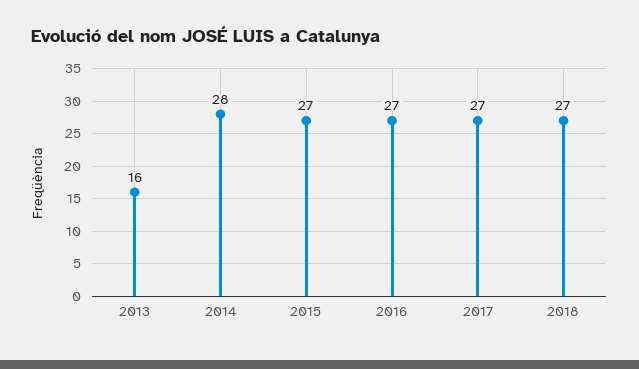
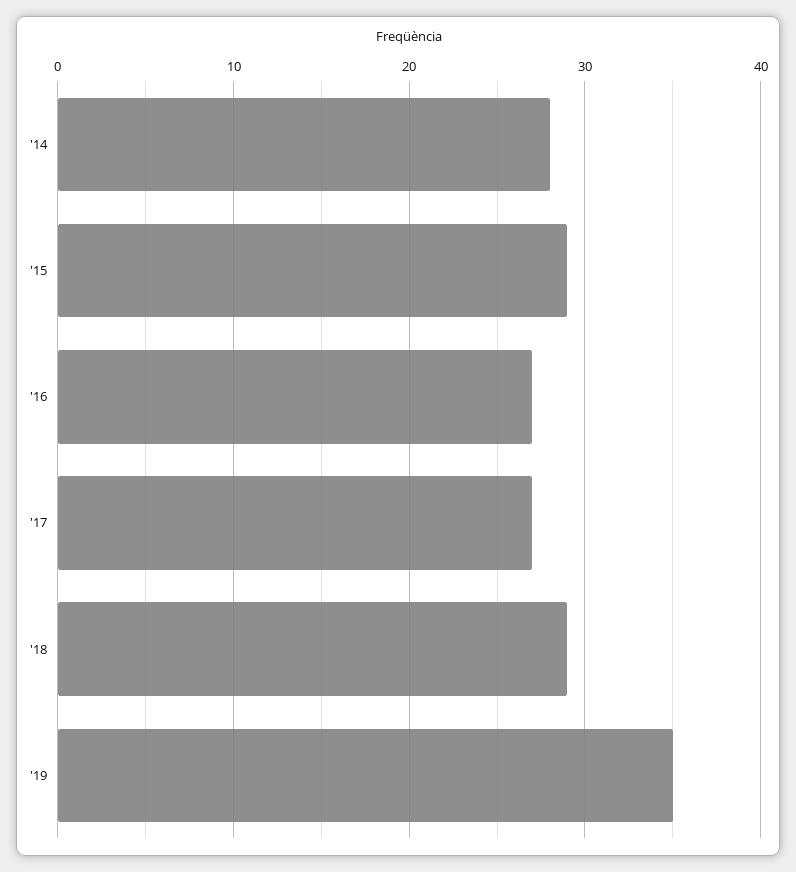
2013: 16 -> none
2015: 27 -> 29
2018: 27 -> 29
'19: none -> 35

